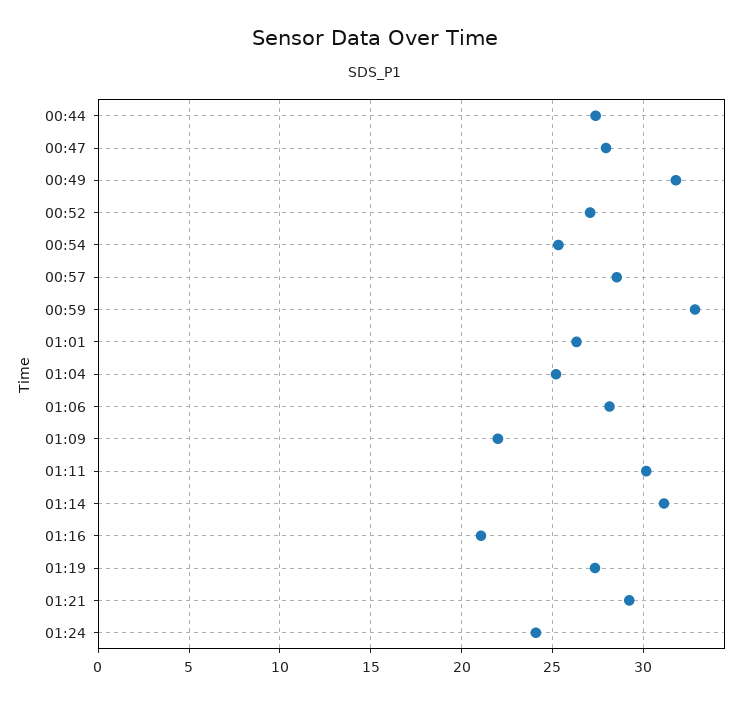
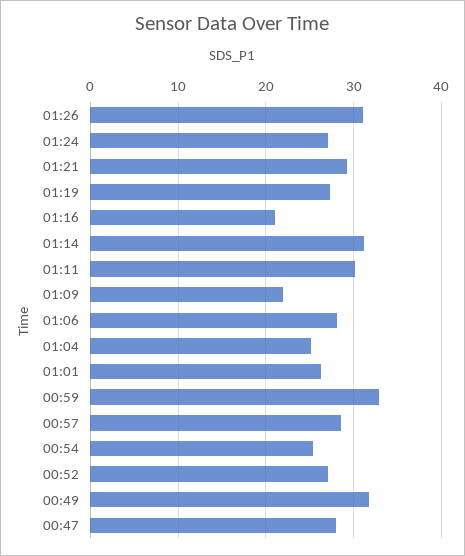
00:44: 27.5 -> none
01:24: 24 -> 27
01:26: none -> 31

